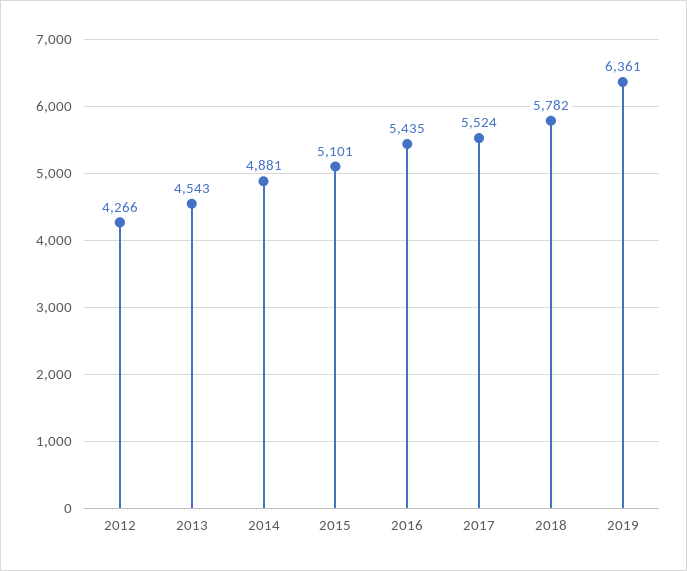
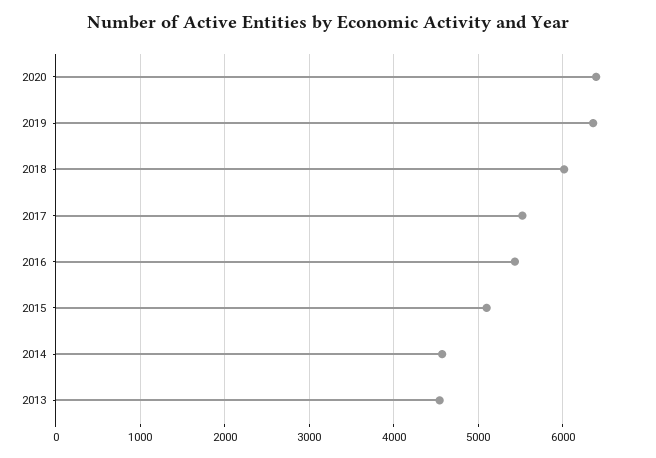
2012: 4266 -> none
2014: 4881 -> 4600
2018: 5782 -> 6000
2020: none -> 6400

